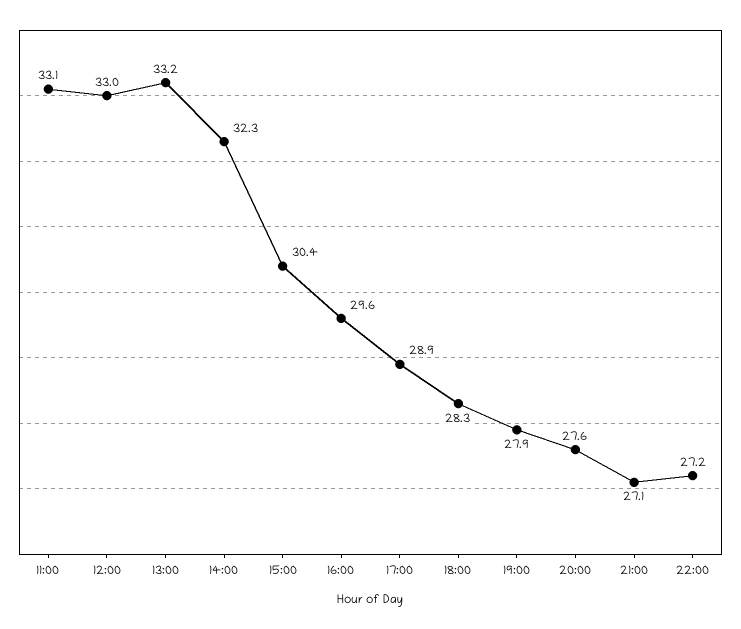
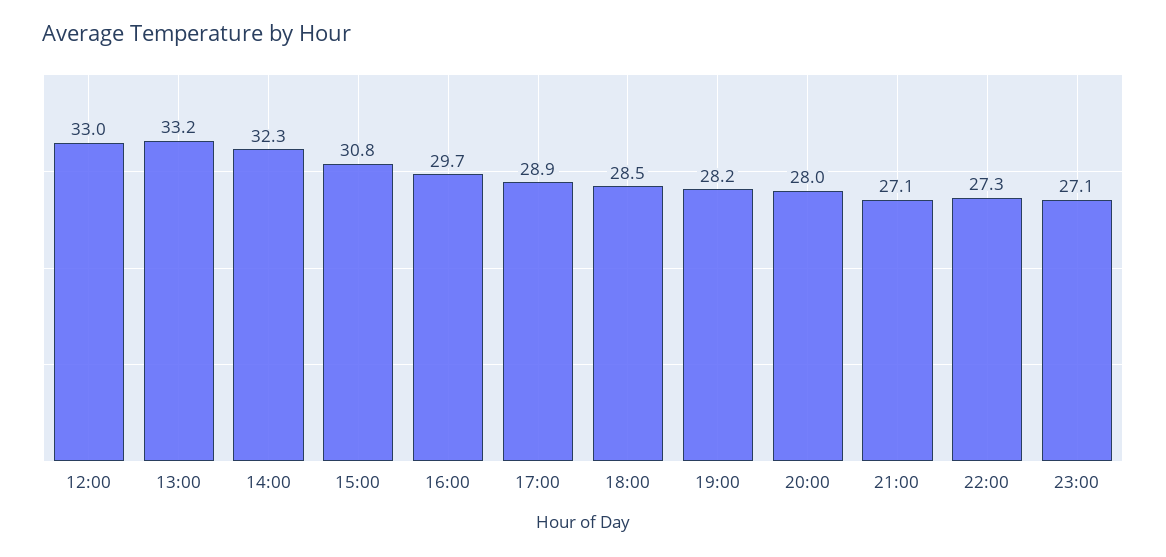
11:00: 33.1 -> none
15:00: 30.4 -> 30.8
16:00: 29.6 -> 29.7
18:00: 28.3 -> 28.5
19:00: 27.9 -> 28.2
20:00: 27.6 -> 28
22:00: 27.2 -> 27.3
23:00: none -> 27.1

